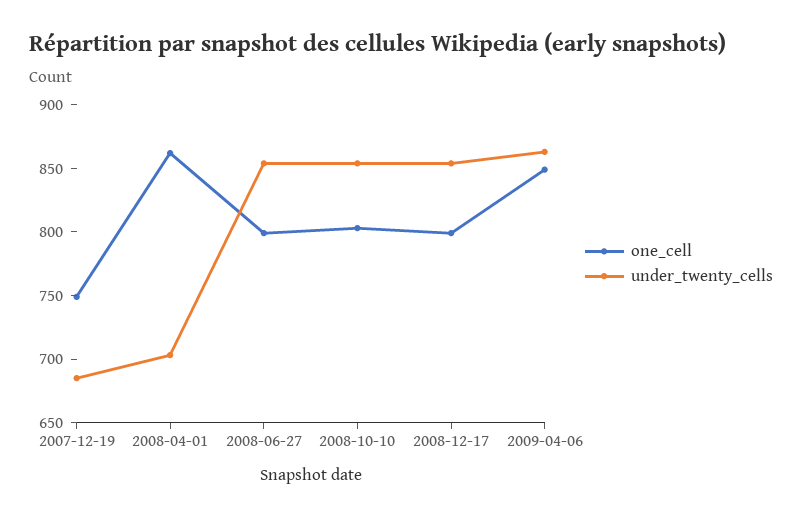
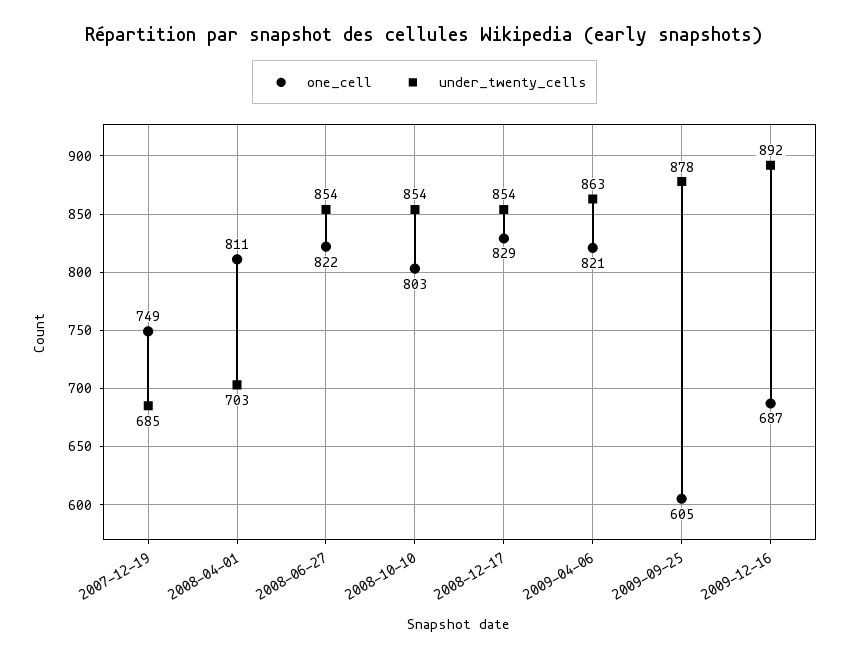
one_cell, 2008-04-01: 860 -> 811
one_cell, 2008-06-27: 800 -> 822
one_cell, 2008-12-17: 800 -> 829
one_cell, 2009-04-06: 850 -> 821
one_cell, 2009-09-25: none -> 605
under_twenty_cells, 2009-09-25: none -> 878
one_cell, 2009-12-16: none -> 687
under_twenty_cells, 2009-12-16: none -> 892

